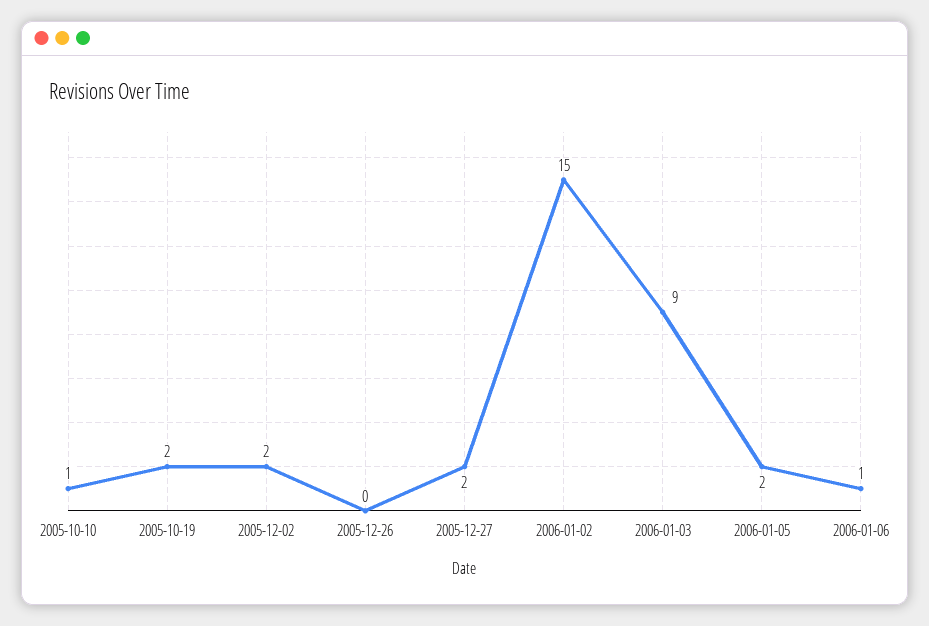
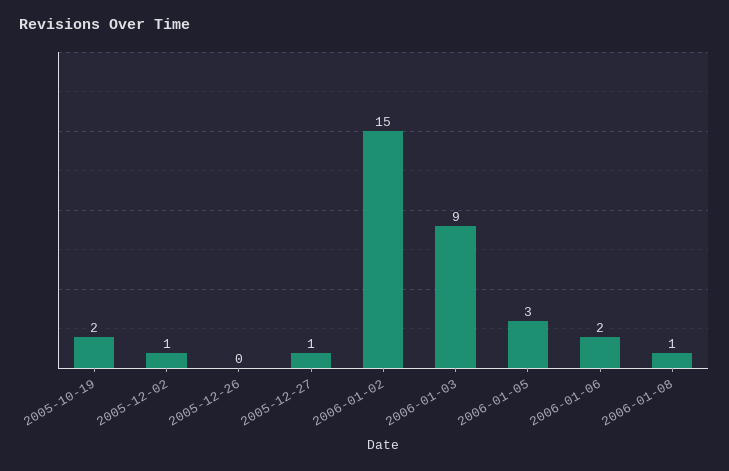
2005-10-10: 1 -> none
2005-12-02: 2 -> 1
2005-12-27: 2 -> 1
2006-01-05: 2 -> 3
2006-01-06: 1 -> 2
2006-01-08: none -> 1

